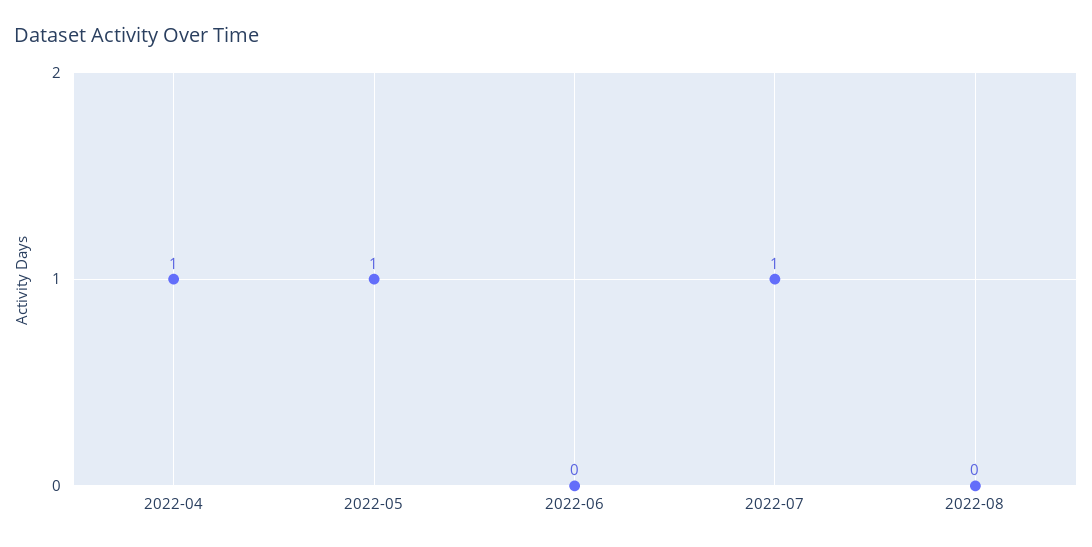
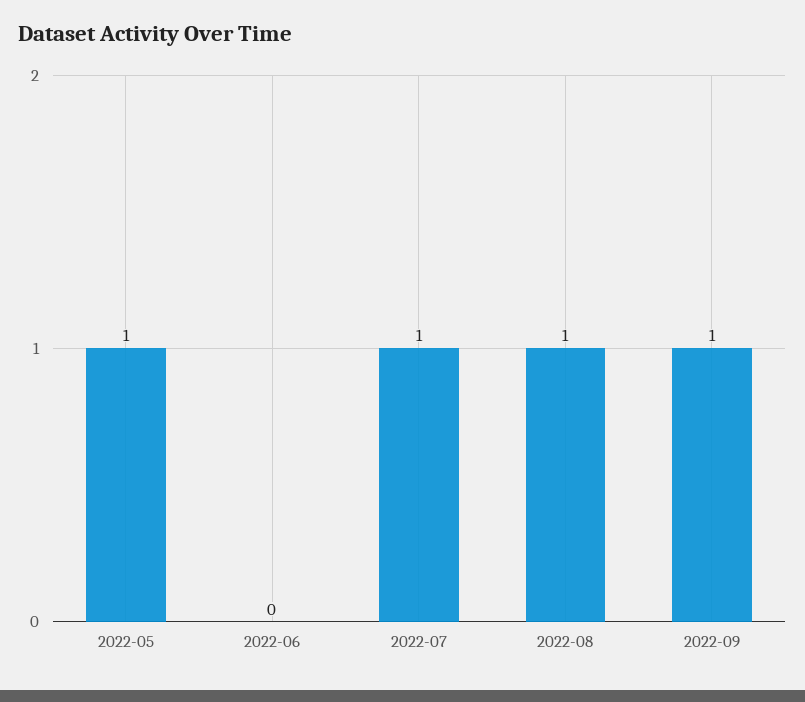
2022-04: 1 -> none
2022-08: 0 -> 1
2022-09: none -> 1

